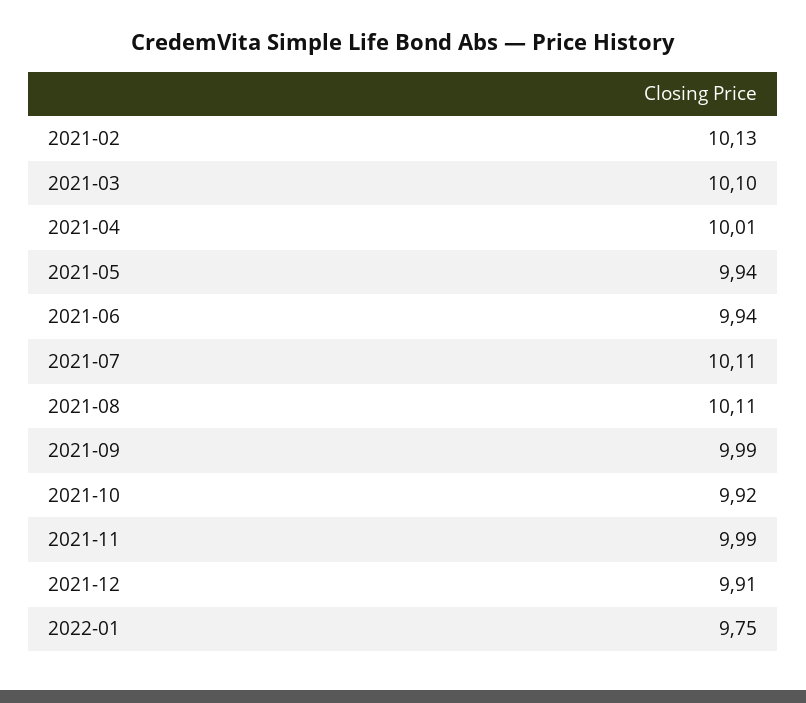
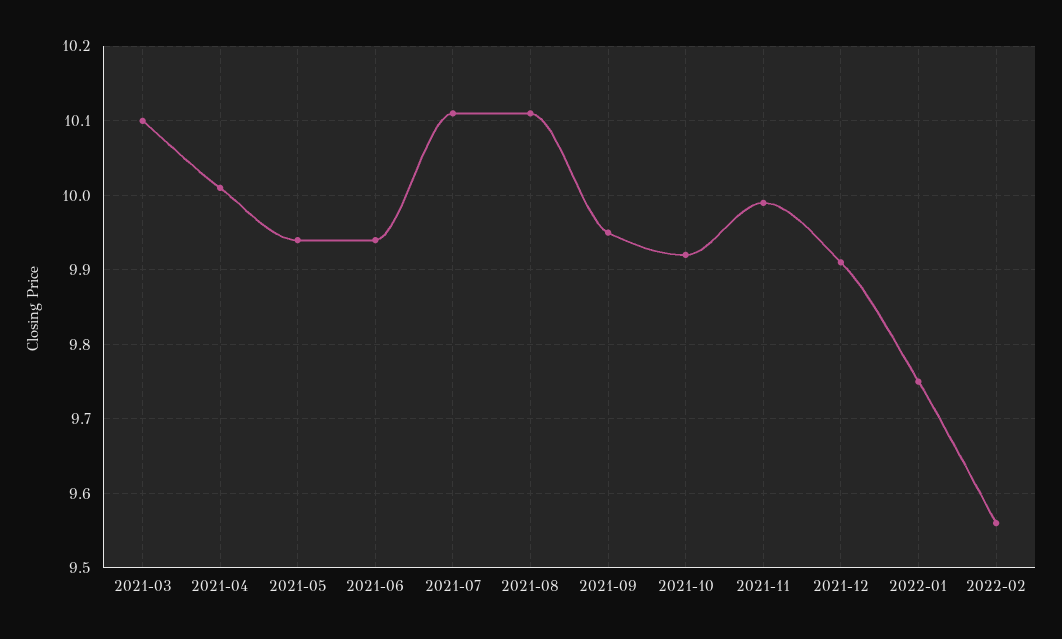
2021-02: 10.13 -> none
2021-09: 9.99 -> 9.95
2022-02: none -> 9.56

